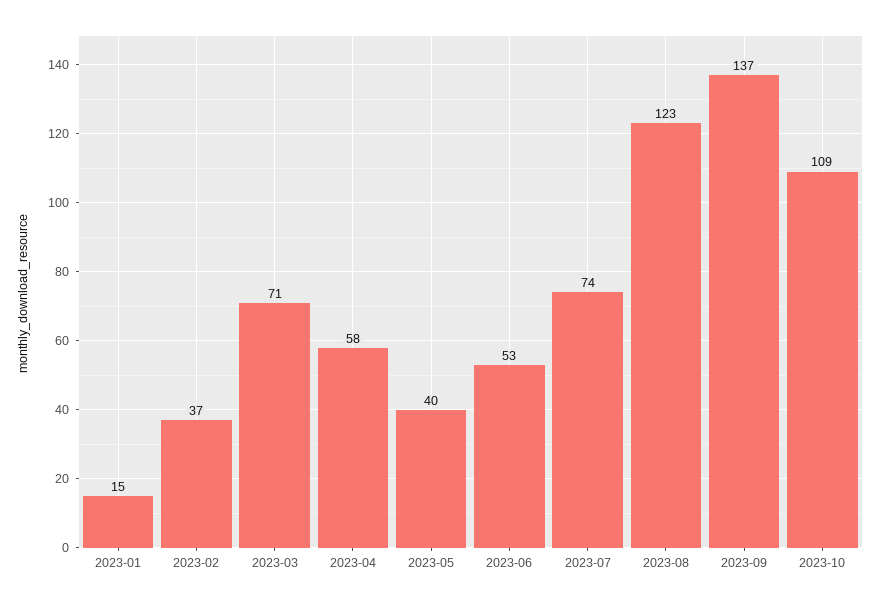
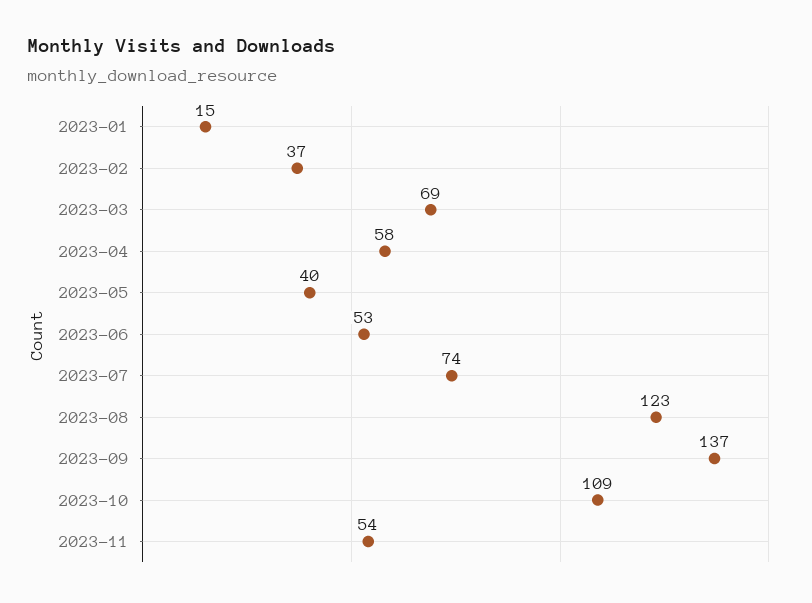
2023-03: 71 -> 69
2023-11: none -> 54

